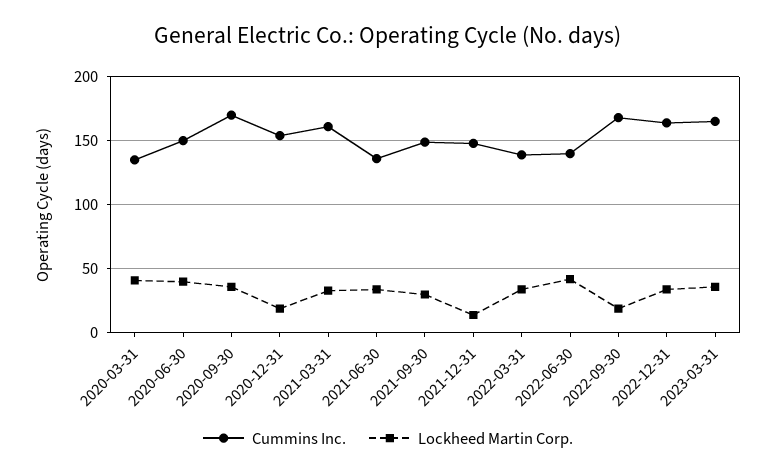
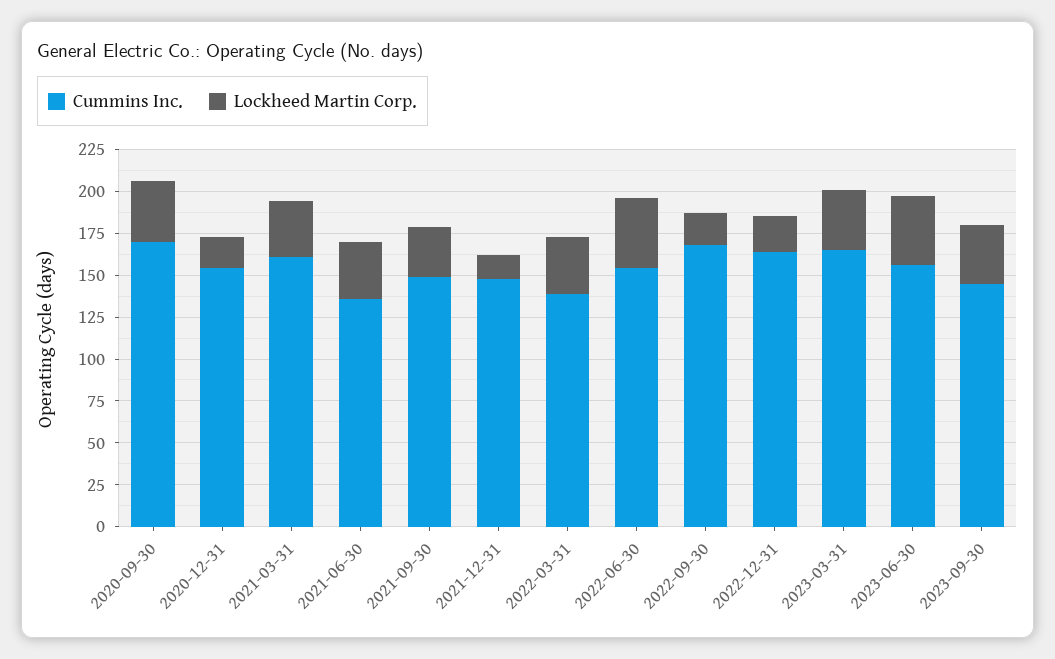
Cummins Inc., 2020-03-31: 135 -> none
Lockheed Martin Corp., 2020-03-31: 40 -> none
Cummins Inc., 2020-06-30: 150 -> none
Lockheed Martin Corp., 2020-06-30: 40 -> none
Cummins Inc., 2022-06-30: 140 -> 155
Lockheed Martin Corp., 2022-12-31: 35 -> 20
Cummins Inc., 2023-06-30: none -> 155
Lockheed Martin Corp., 2023-06-30: none -> 40
Cummins Inc., 2023-09-30: none -> 145
Lockheed Martin Corp., 2023-09-30: none -> 35

